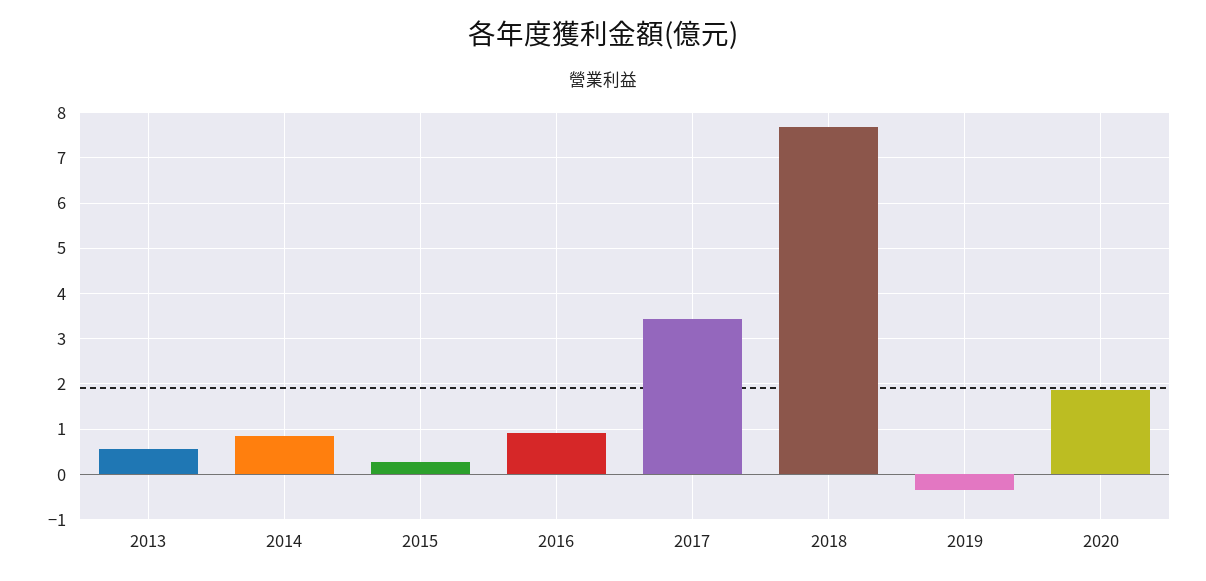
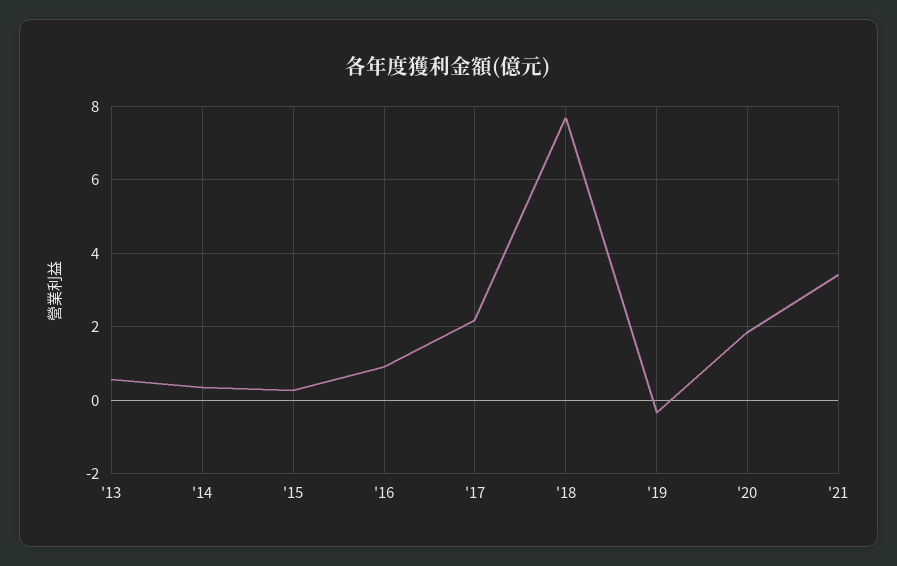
2014: 0.8 -> 0.4
2017: 3.4 -> 2.2
'21: none -> 3.4

